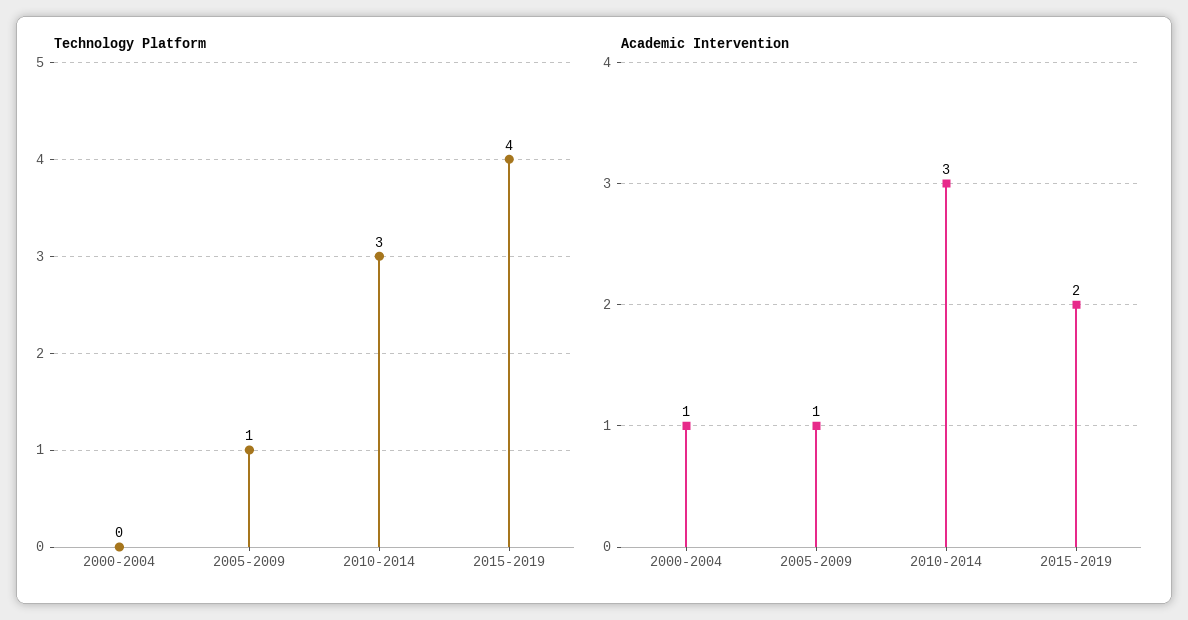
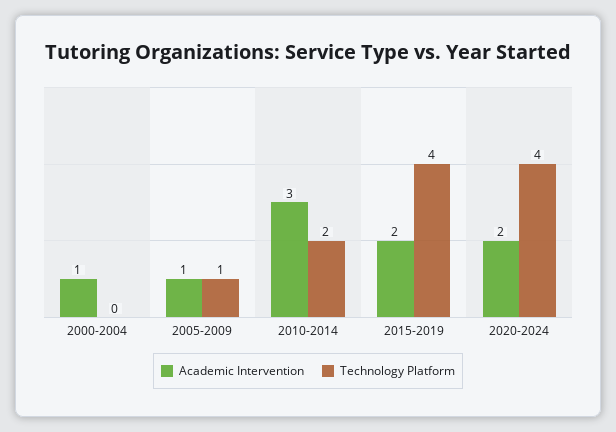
Technology Platform, 2010-2014: 3 -> 2
Academic Intervention, 2020-2024: none -> 2
Technology Platform, 2020-2024: none -> 4

